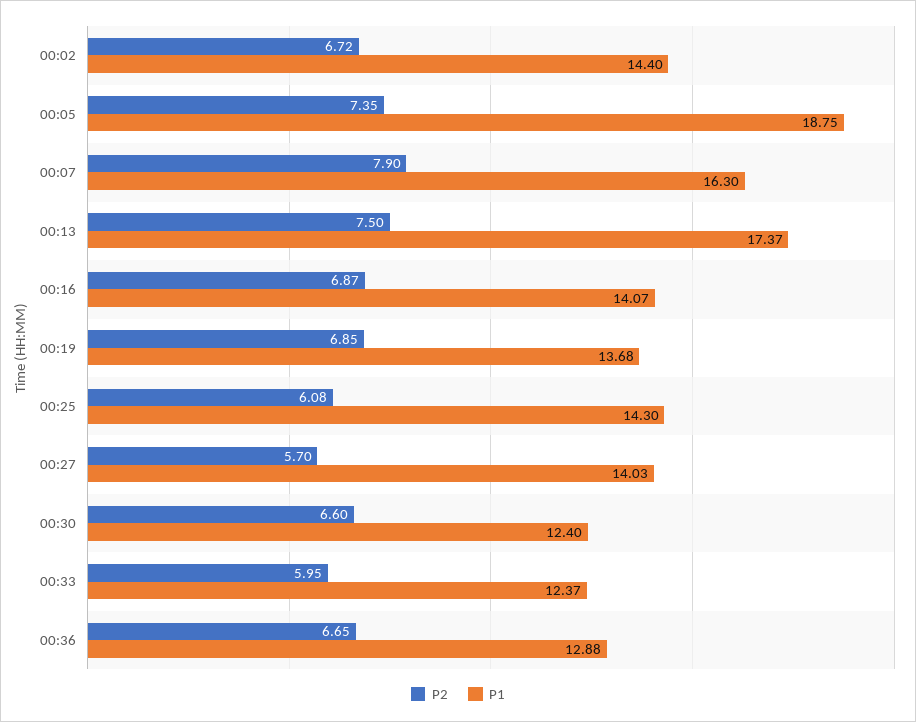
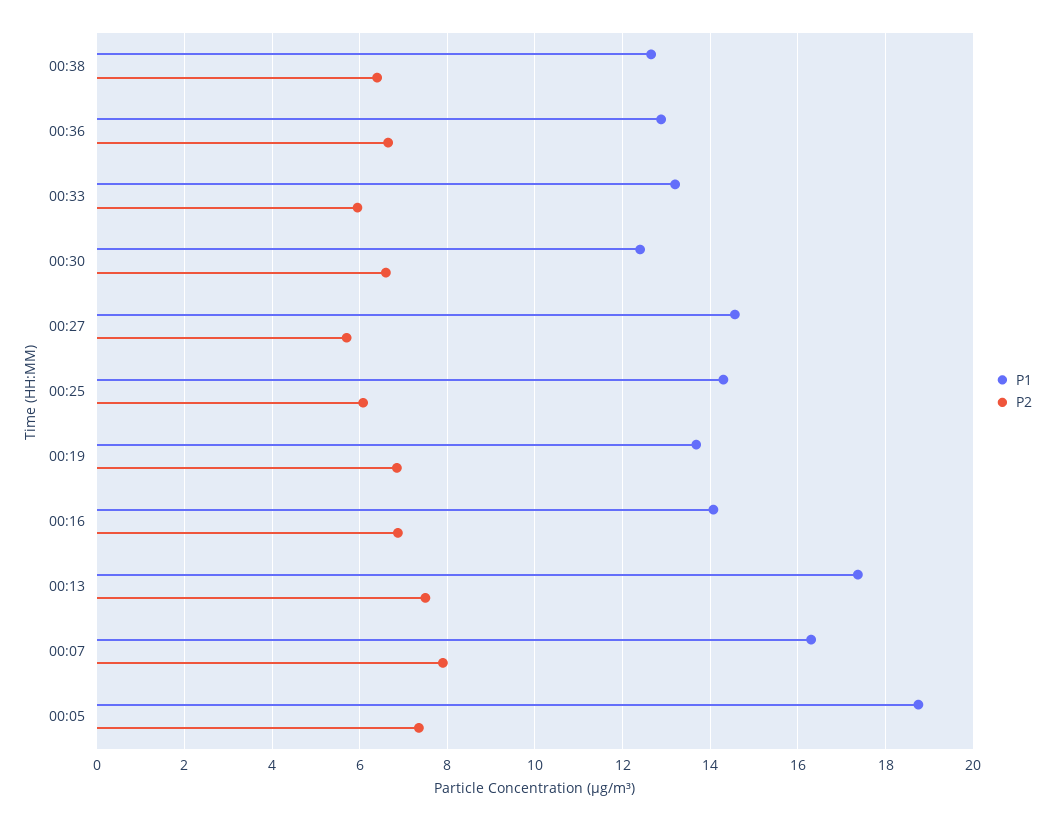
P2, 00:02: 6.72 -> none
P1, 00:02: 14.4 -> none
P1, 00:27: 14.03 -> 14.6
P1, 00:33: 12.37 -> 13.2
P1, 00:38: none -> 12.6
P2, 00:38: none -> 6.4

